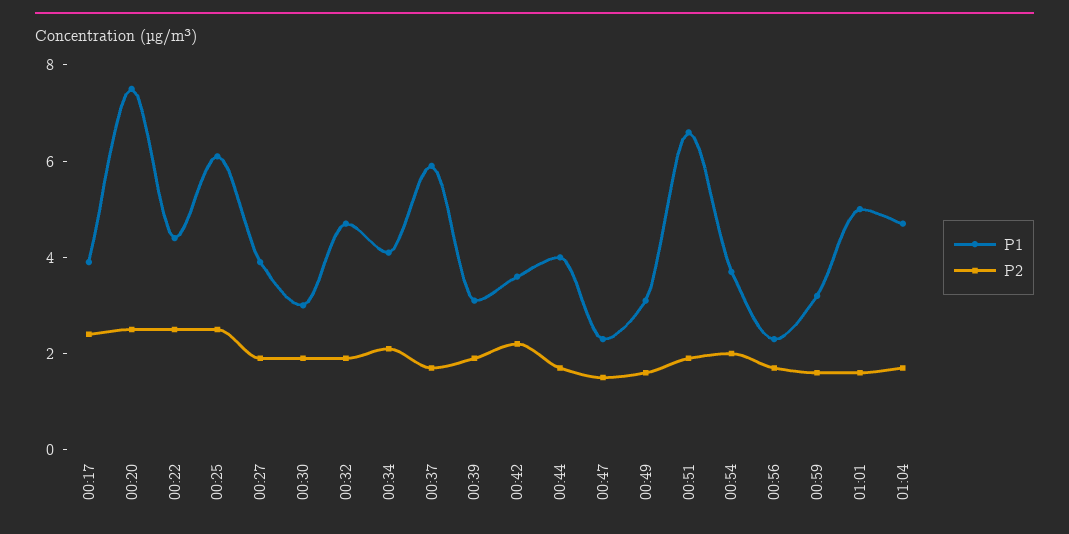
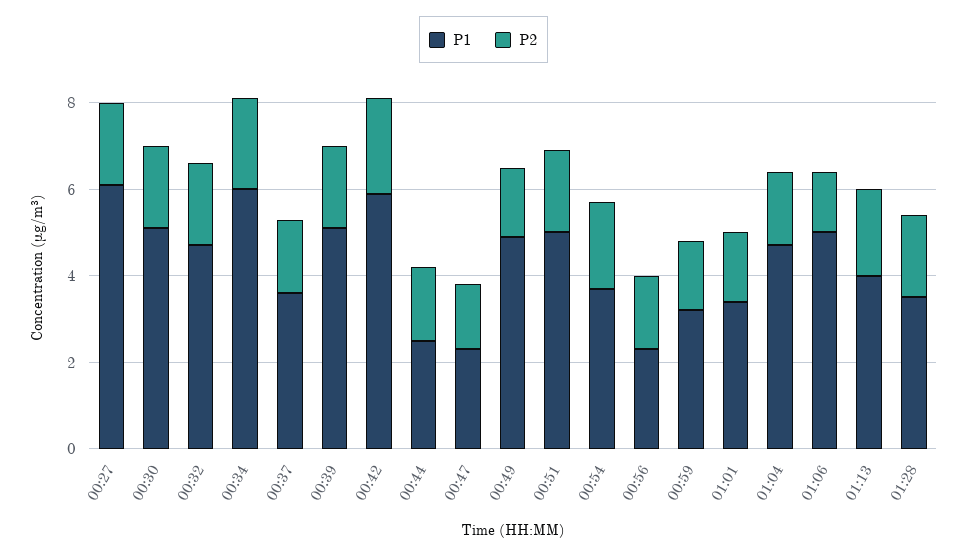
P1, 00:17: 4 -> none
P2, 00:17: 2.5 -> none
P1, 00:20: 7.5 -> none
P2, 00:20: 2.5 -> none
P1, 00:22: 4.5 -> none
P2, 00:22: 2.5 -> none
P1, 00:25: 6 -> none
P2, 00:25: 2.5 -> none
P1, 00:27: 4 -> 6
P1, 00:30: 3 -> 5
P1, 00:34: 4 -> 6
P1, 00:37: 6 -> 3.5
P1, 00:39: 3 -> 5
P1, 00:42: 3.5 -> 6
P1, 00:44: 4 -> 2.5
P1, 00:49: 3 -> 5
P1, 00:51: 6.5 -> 5
P1, 01:01: 5 -> 3.5
P1, 01:06: none -> 5
P2, 01:06: none -> 1.5
P1, 01:13: none -> 4
P2, 01:13: none -> 2
P1, 01:28: none -> 3.5
P2, 01:28: none -> 2

